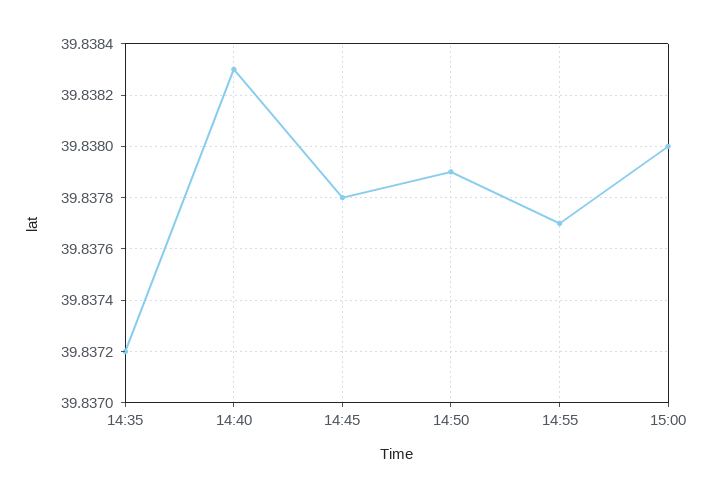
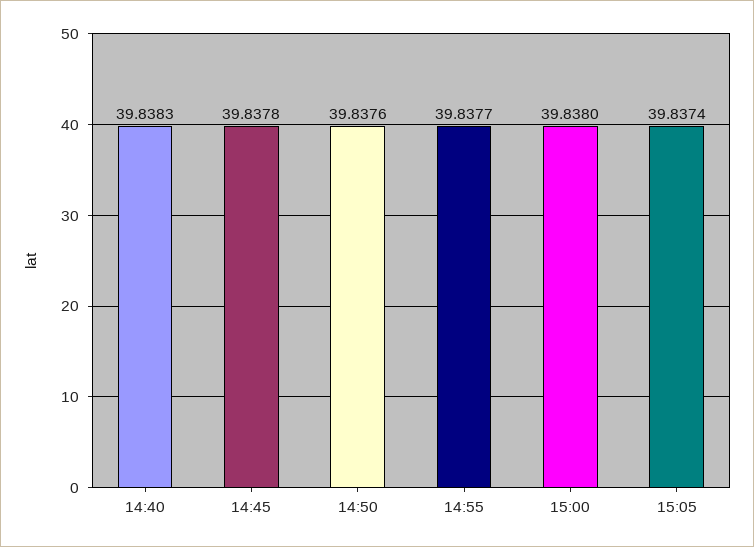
14:35: 39.8372 -> none
14:50: 39.8379 -> 39.8376
15:05: none -> 39.8374

